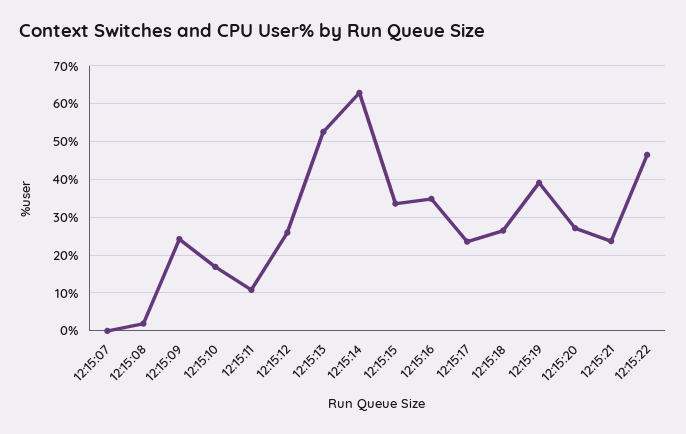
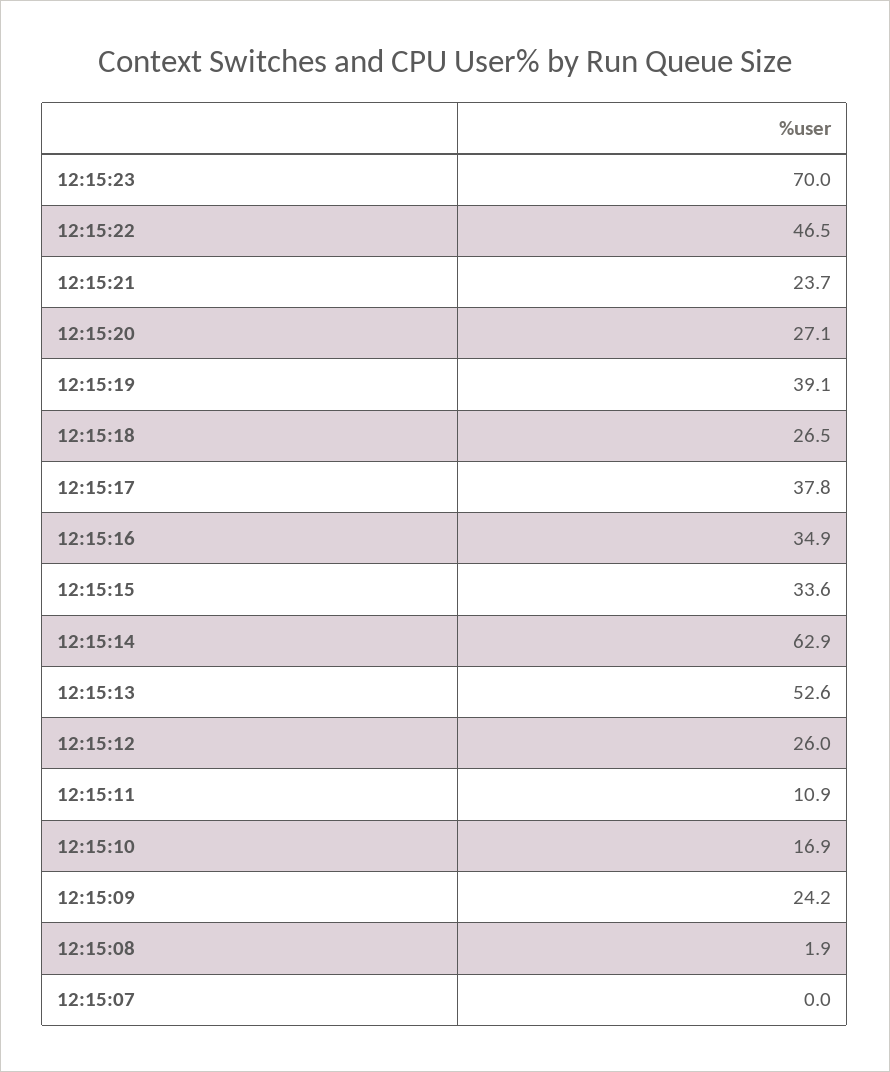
12:15:17: 24 -> 37.8
12:15:23: none -> 70

